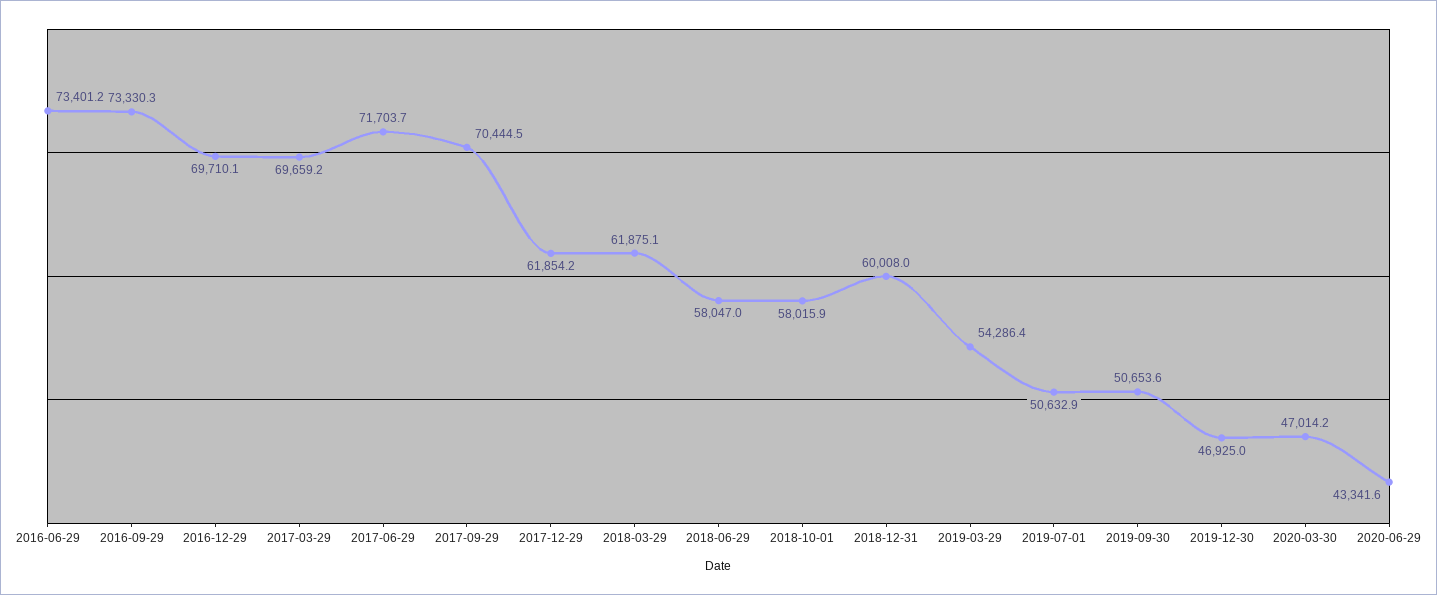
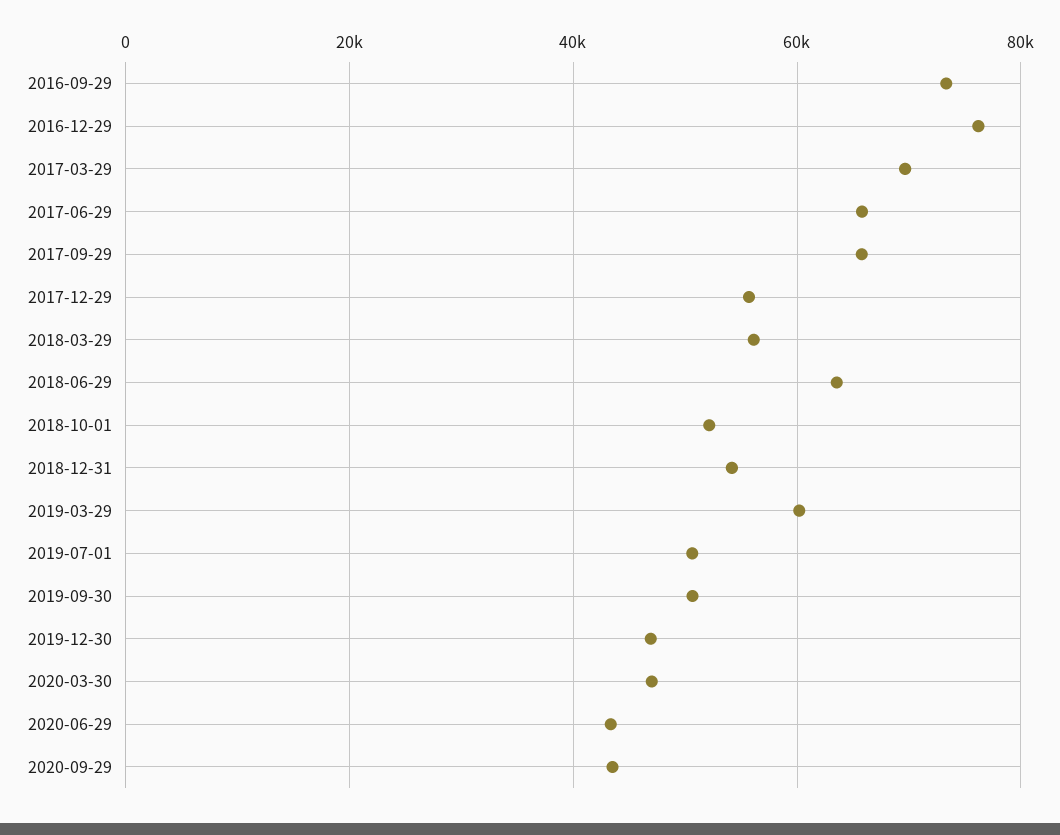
2016-06-29: 73401.2 -> none
2016-12-29: 69710.1 -> 76000
2017-06-29: 71703.7 -> 66000
2017-09-29: 70444.5 -> 66000
2017-12-29: 61854.2 -> 56000
2018-03-29: 61875.1 -> 56000
2018-06-29: 58047 -> 64000
2018-10-01: 58015.9 -> 52000
2018-12-31: 60008 -> 54000
2019-03-29: 54286.4 -> 60000
2020-09-29: none -> 44000

